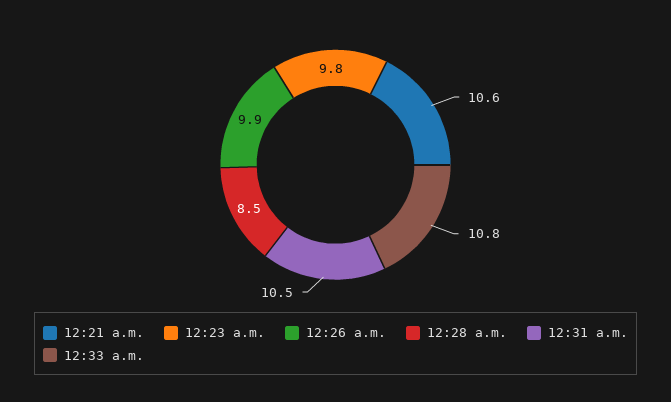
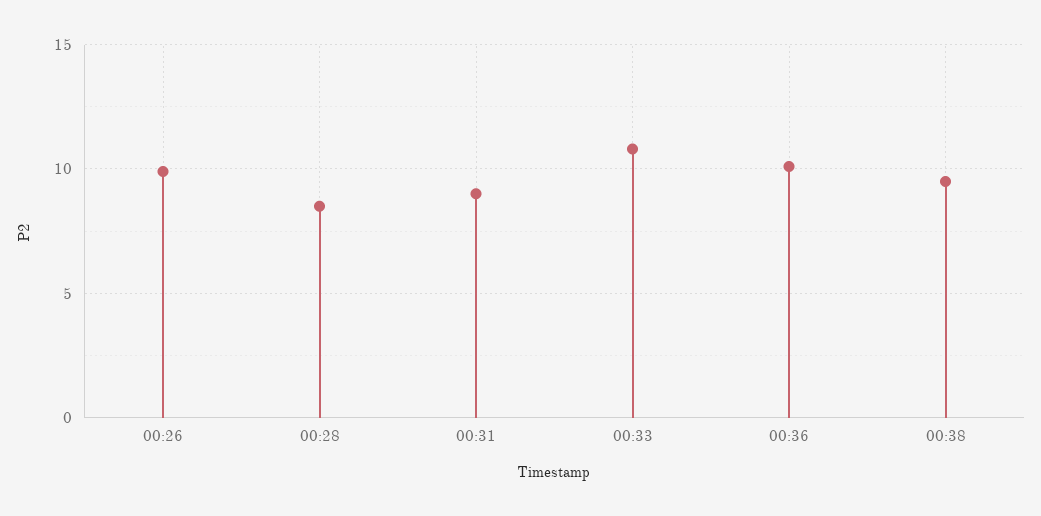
12:21 a.m.: 10.6 -> none
12:23 a.m.: 9.8 -> none
12:31 a.m.: 10.5 -> 9
00:36: none -> 10
00:38: none -> 9.5

